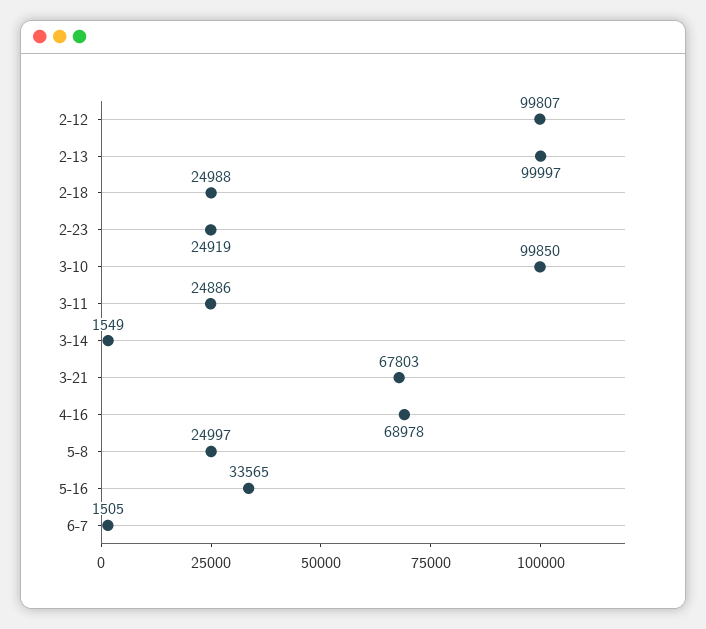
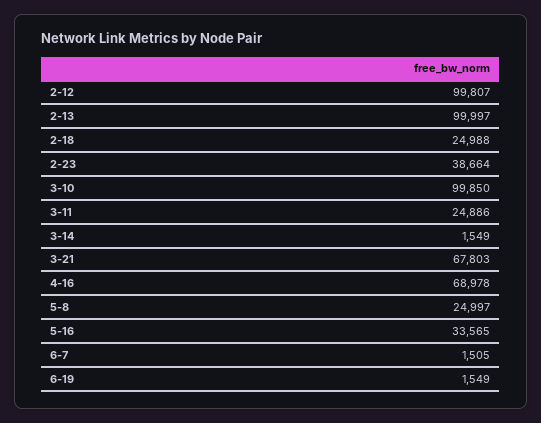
2-23: 24919 -> 38664
6-19: none -> 1549

